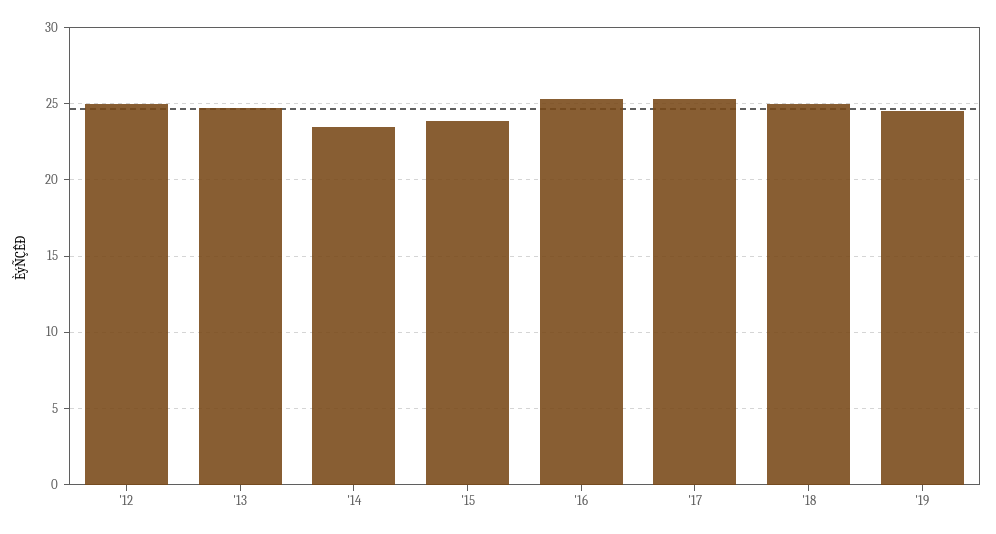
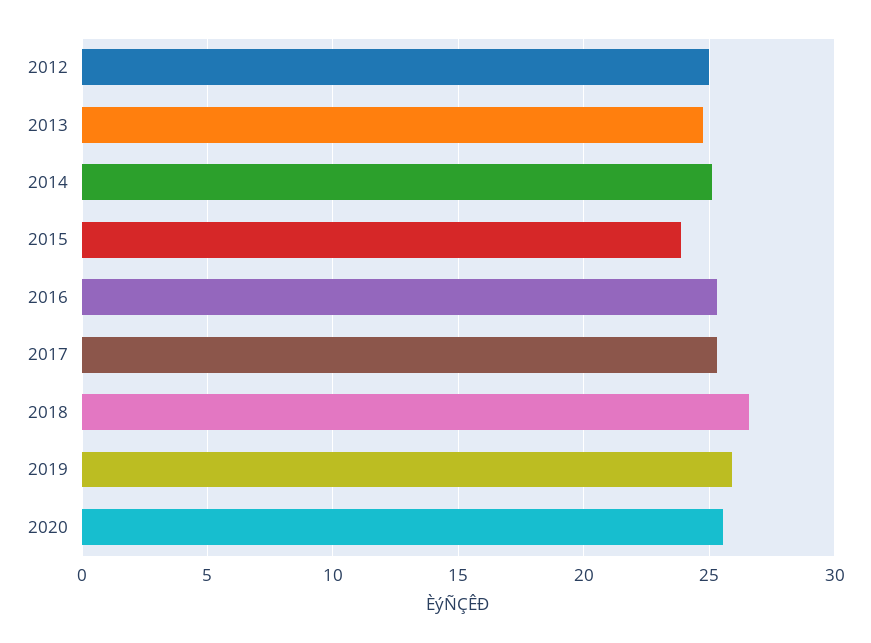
'14: 23.5 -> 25
'18: 25 -> 26.5
'19: 24.5 -> 26
2020: none -> 25.5

